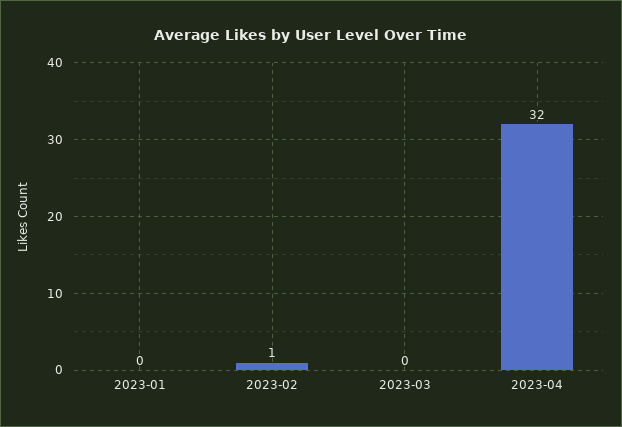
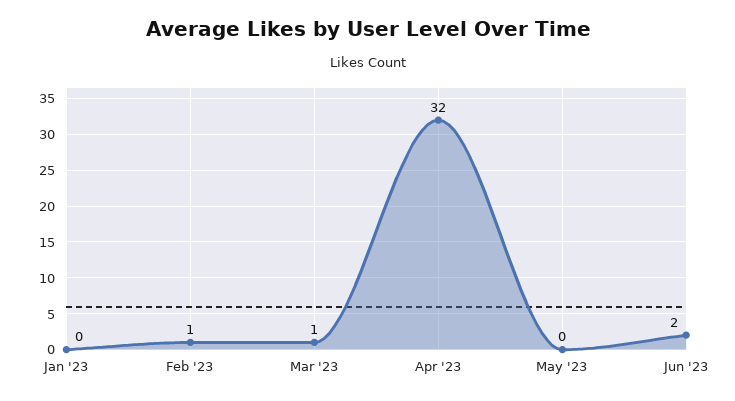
2023-03: 0 -> 1
May '23: none -> 0
Jun '23: none -> 2

